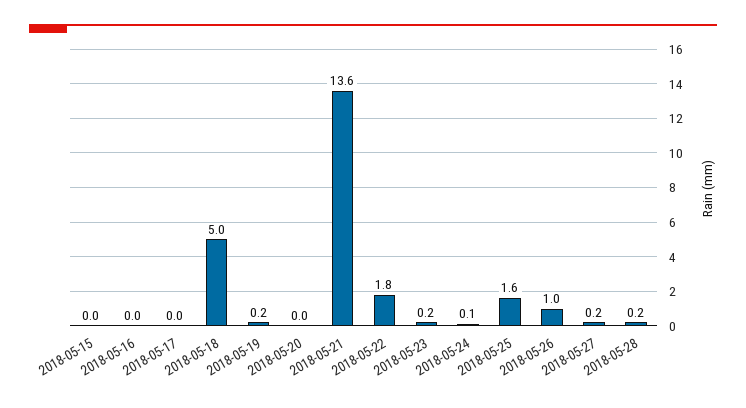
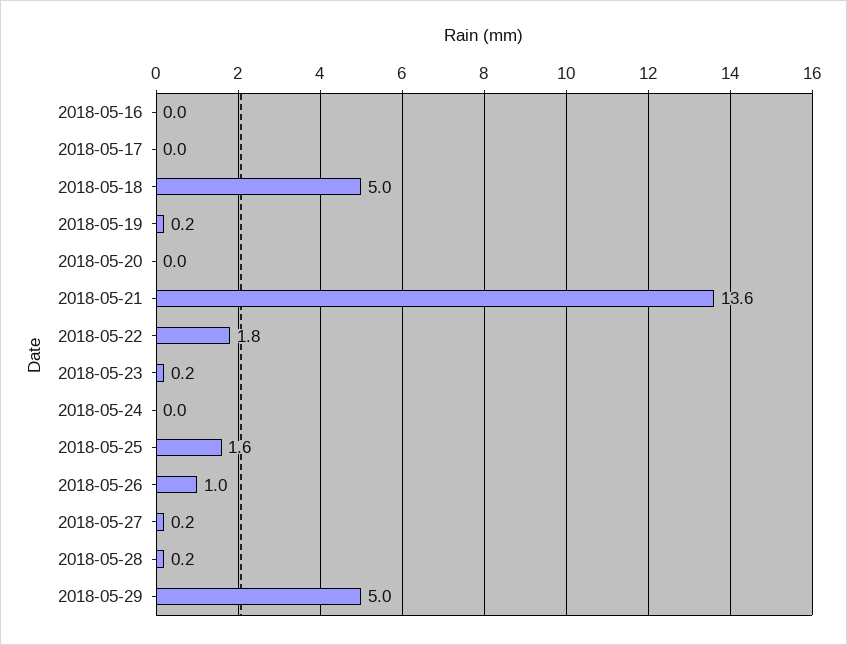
2018-05-15: 0 -> none
2018-05-24: 0.1 -> 0
2018-05-29: none -> 5

